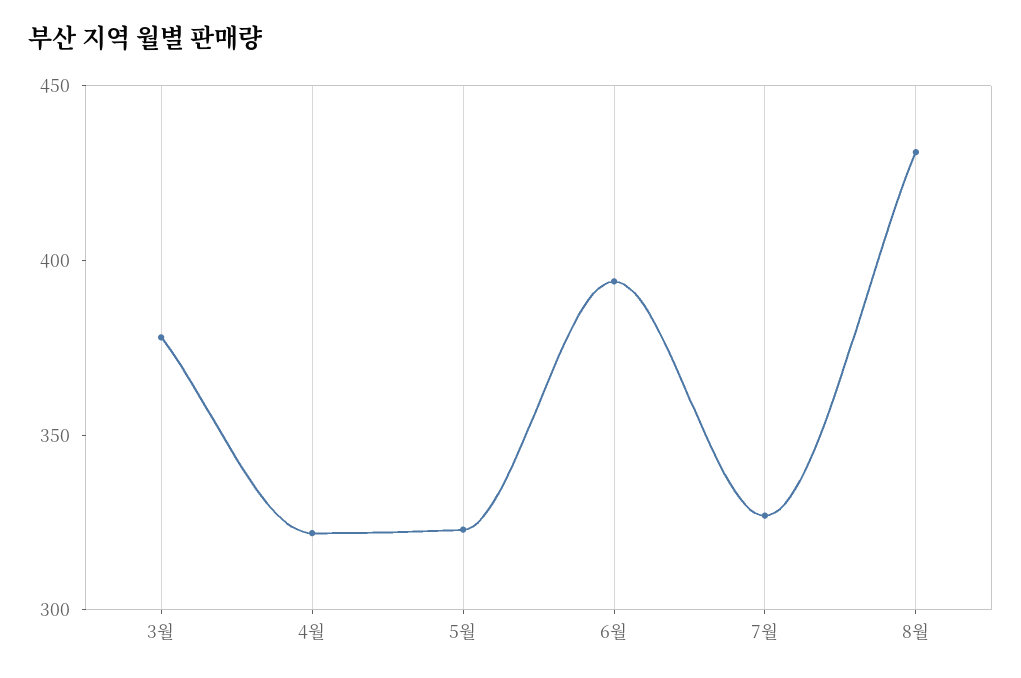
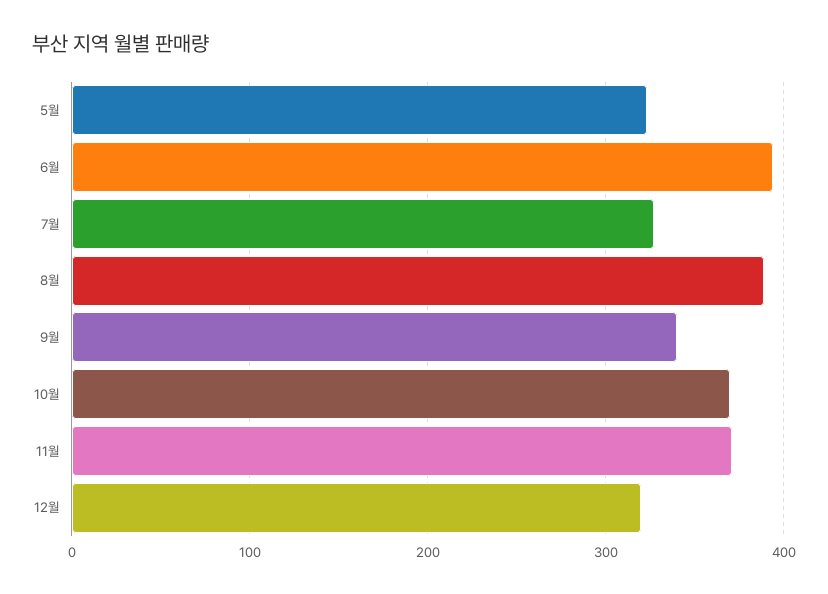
3월: 380 -> none
4월: 320 -> none
8월: 430 -> 390
9월: none -> 340
10월: none -> 370
11월: none -> 370
12월: none -> 320

